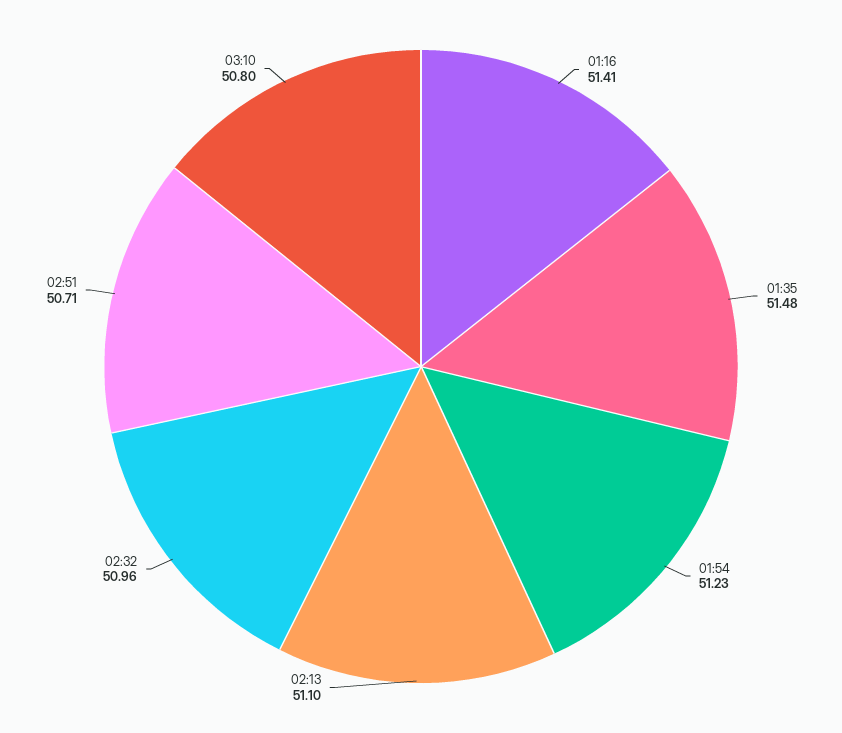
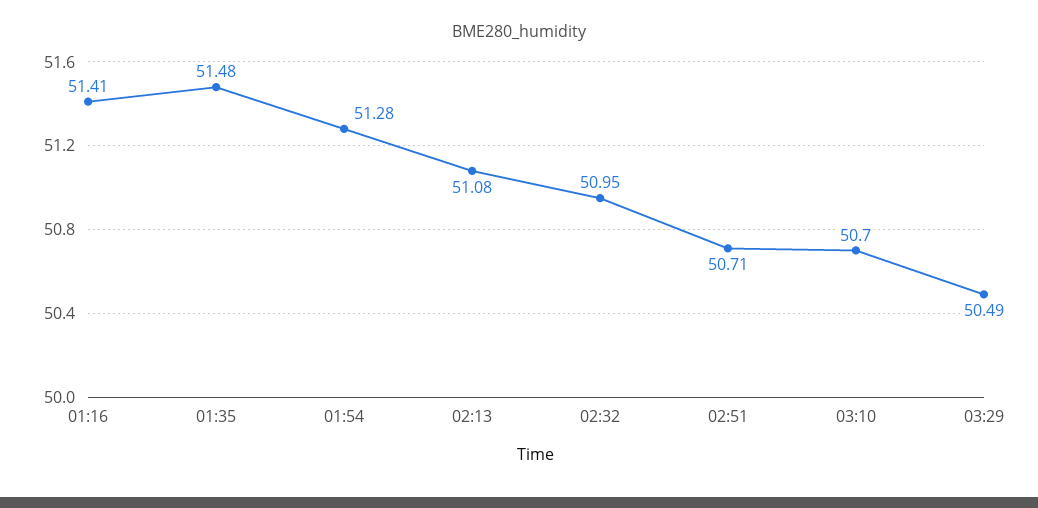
01:54: 51.23 -> 51.28
02:13: 51.1 -> 51.08
02:32: 50.96 -> 50.95
03:10: 50.8 -> 50.7
03:29: none -> 50.49

